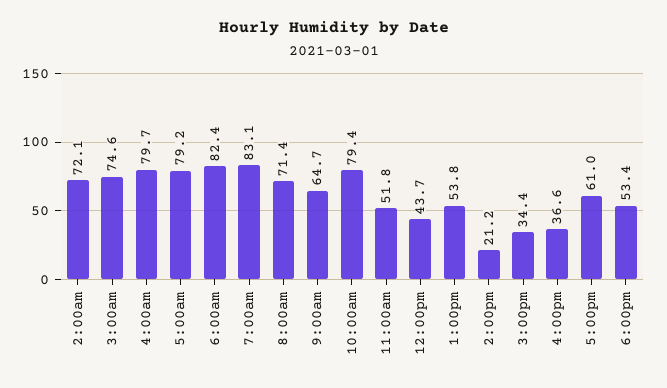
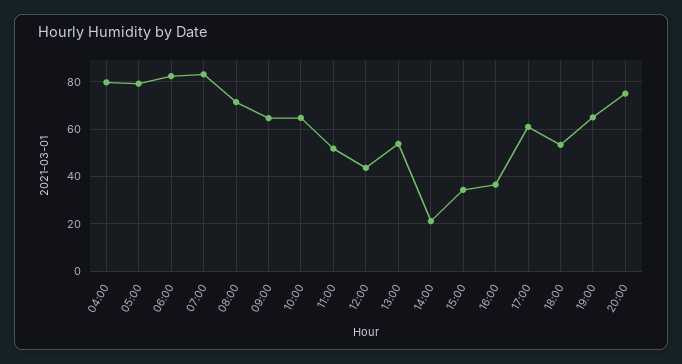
2:00am: 72.1 -> none
3:00am: 74.6 -> none
10:00am: 79.4 -> 65
19:00: none -> 65
20:00: none -> 75

